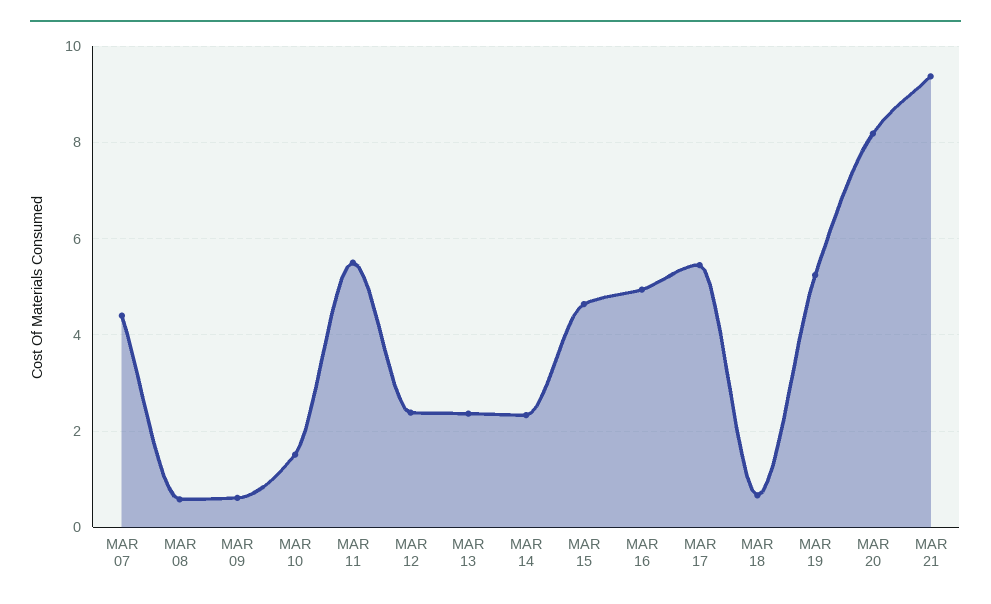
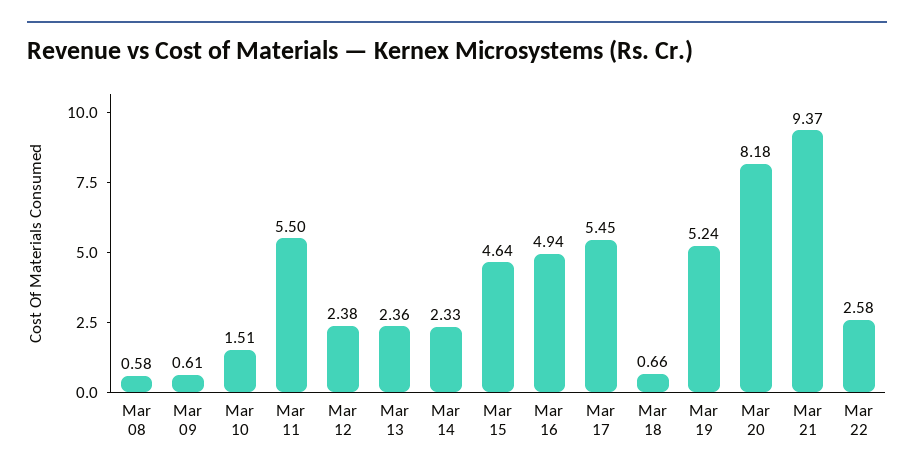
MAR 07: 4.4 -> none
Mar 22: none -> 2.58

